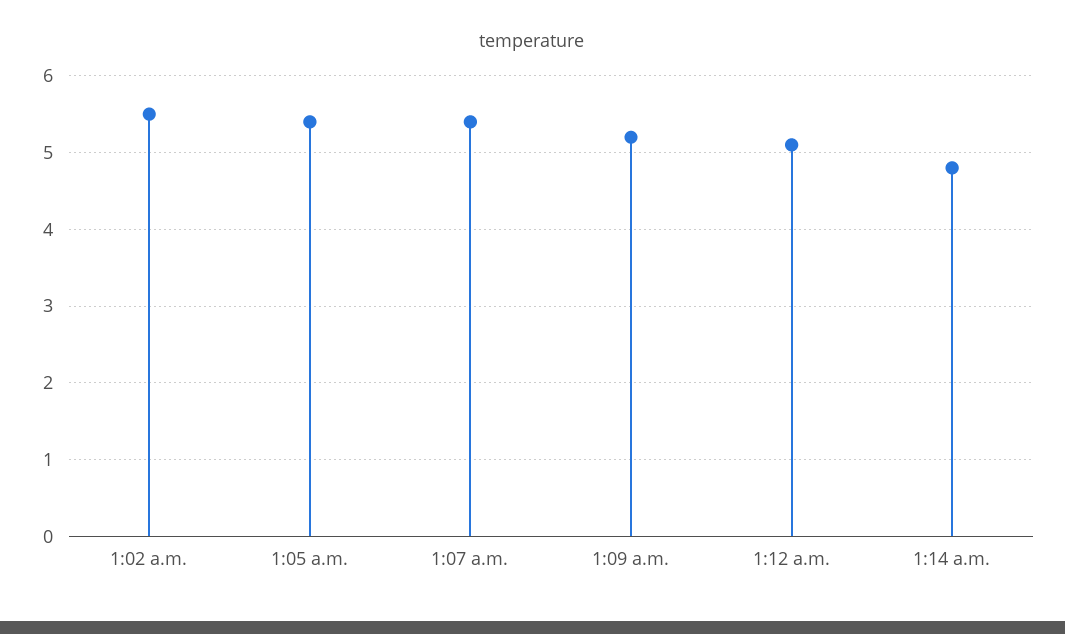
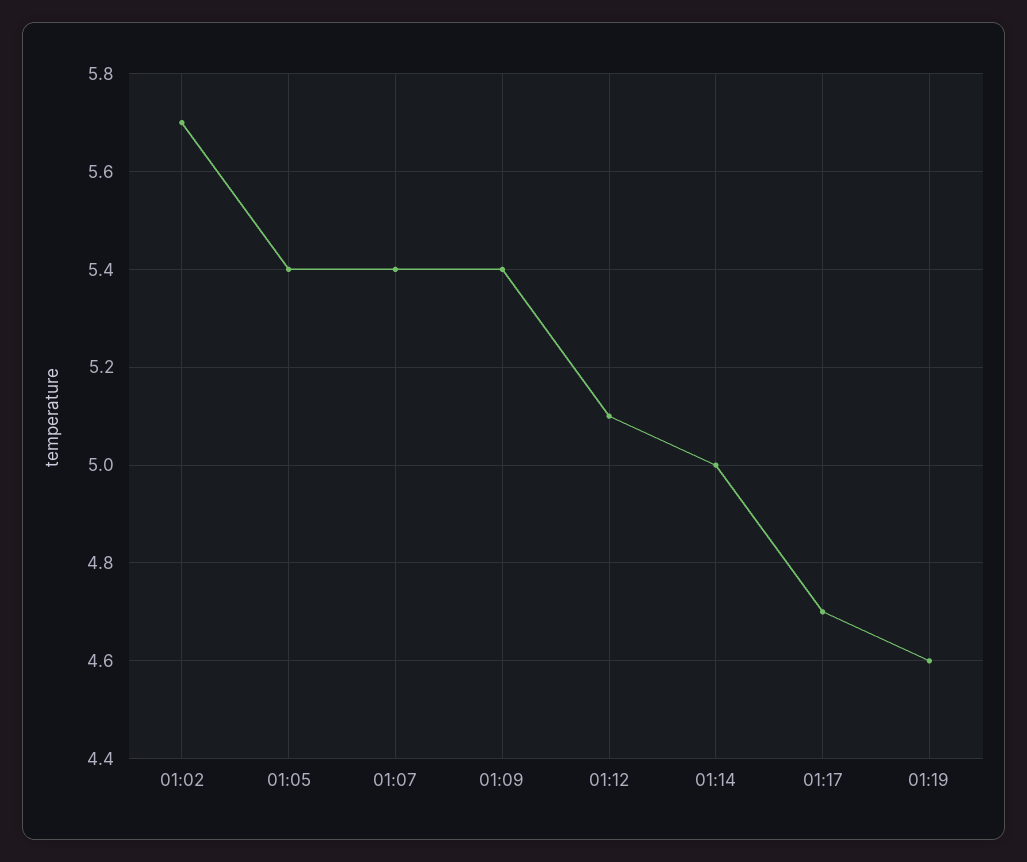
1:02 a.m.: 5.5 -> 5.7
1:09 a.m.: 5.2 -> 5.4
1:14 a.m.: 4.8 -> 5
01:17: none -> 4.7
01:19: none -> 4.6

